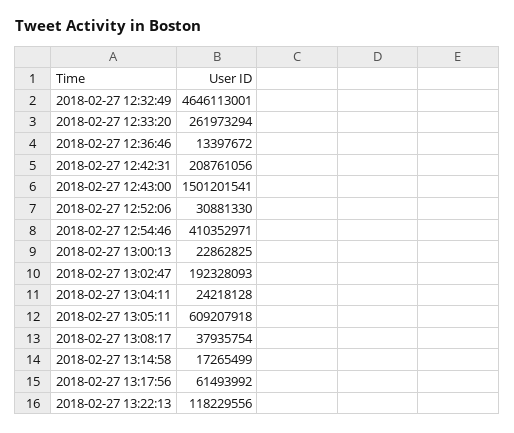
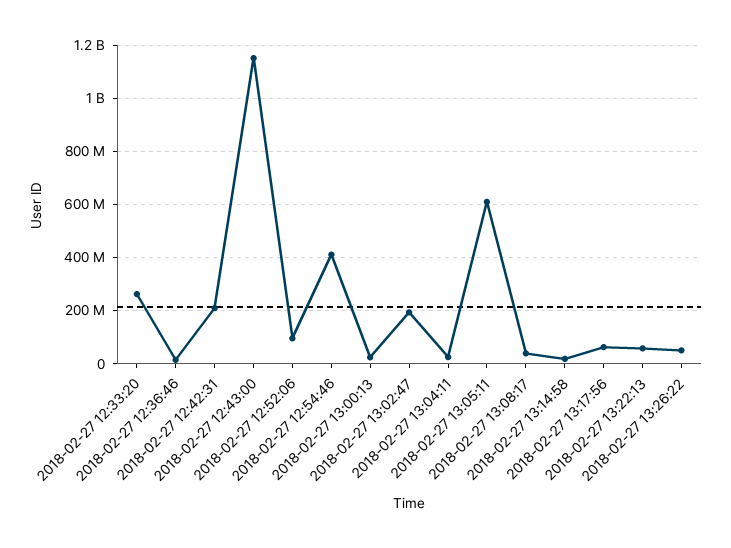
2018-02-27 12:32:49: 4646113001 -> none
2018-02-27 12:43:00: 1501201541 -> 1150000000
2018-02-27 12:52:06: 30881330 -> 100000000
2018-02-27 13:22:13: 118229556 -> 50000000
2018-02-27 13:26:22: none -> 50000000

